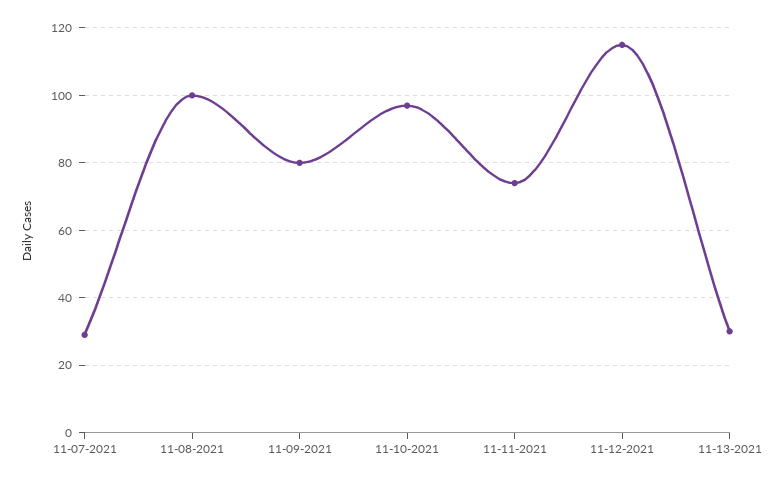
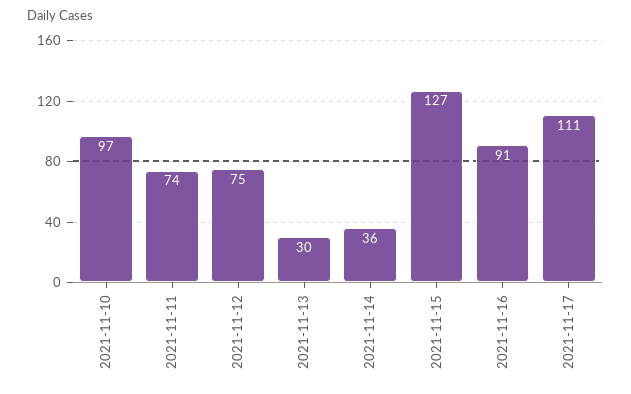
11-07-2021: 30 -> none
11-08-2021: 100 -> none
11-09-2021: 80 -> none
11-12-2021: 115 -> 75
2021-11-14: none -> 36
2021-11-15: none -> 127
2021-11-16: none -> 91
2021-11-17: none -> 111

